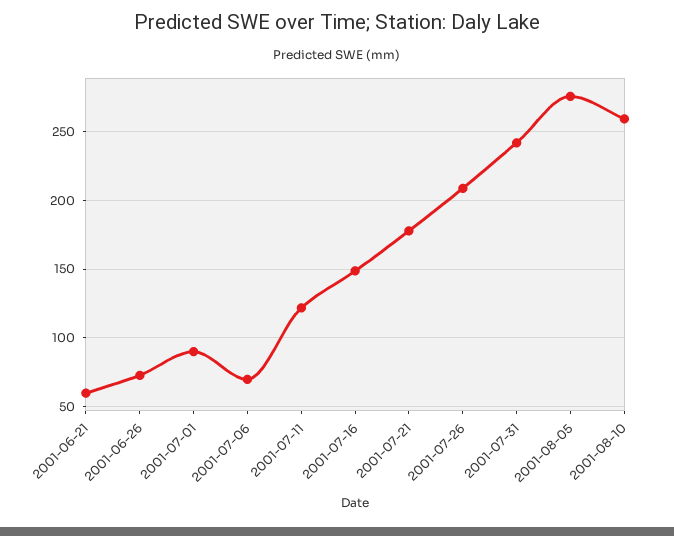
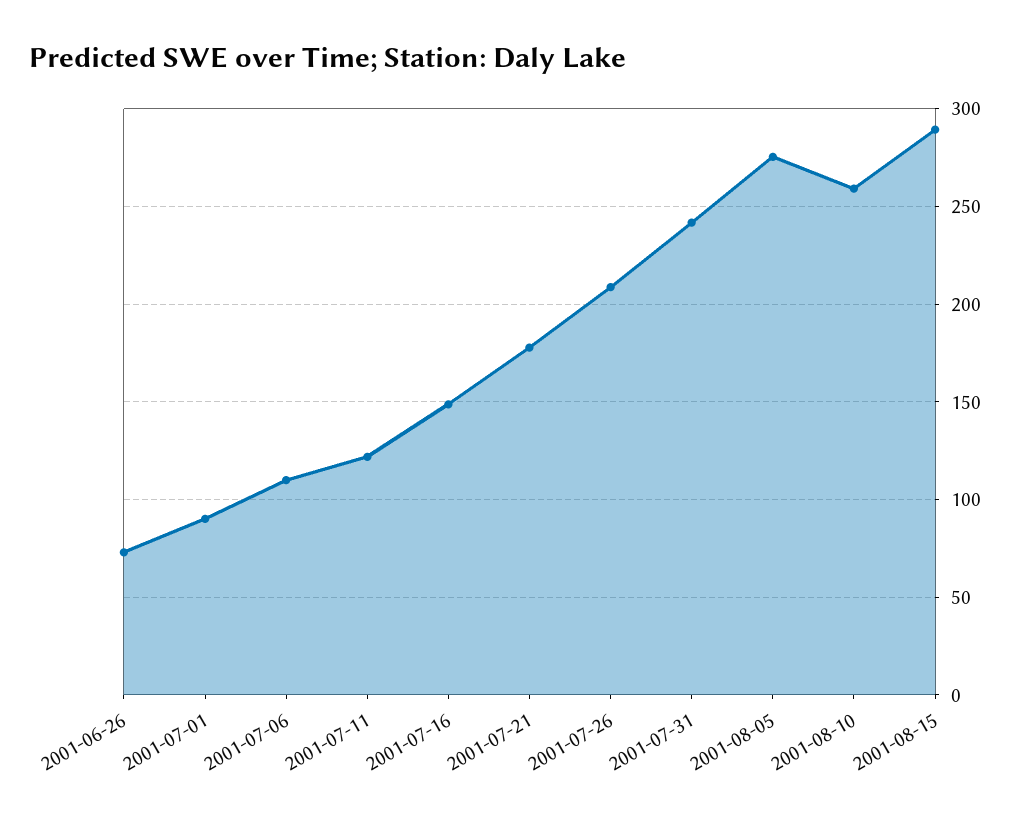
2001-06-21: 60 -> none
2001-07-06: 70 -> 110
2001-08-15: none -> 290

